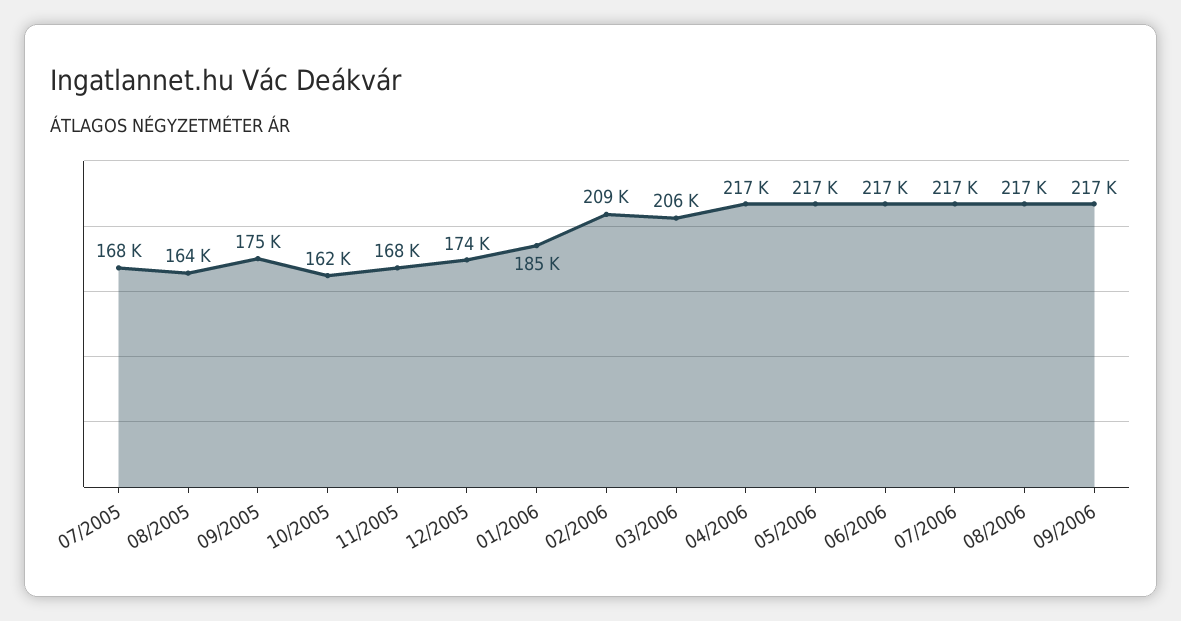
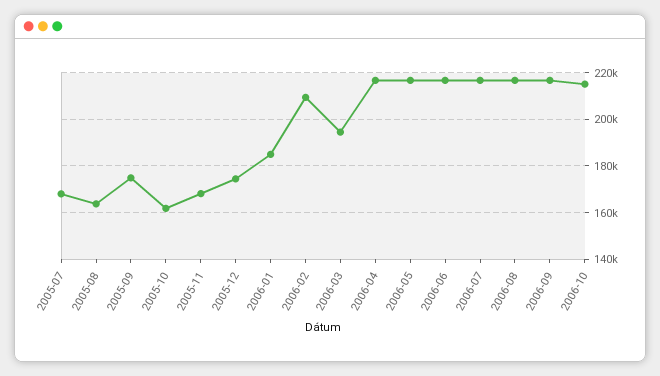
03/2006: 206000 -> 195000
2006-10: none -> 215000

